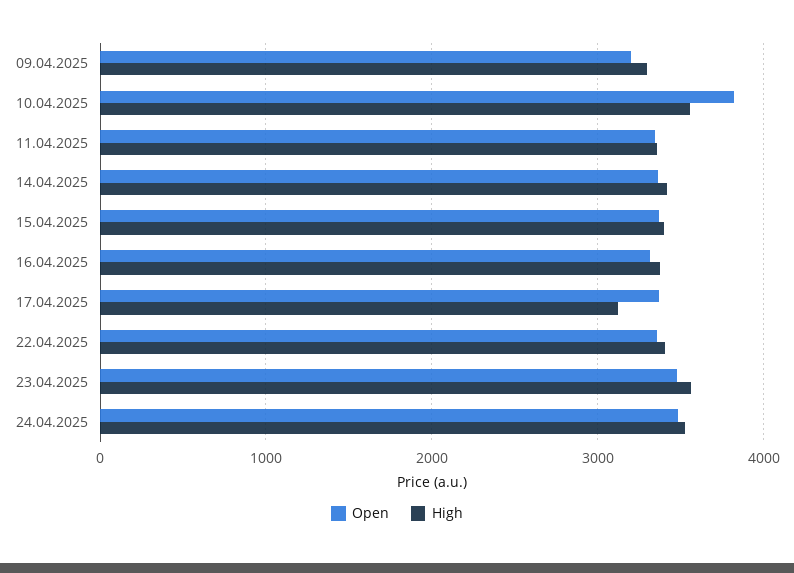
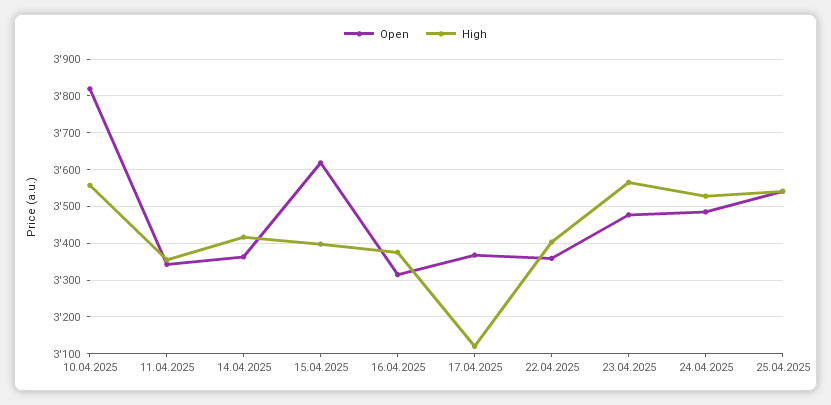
Open, 09.04.2025: 3200 -> none
High, 09.04.2025: 3300 -> none
Open, 15.04.2025: 3400 -> 3620
Open, 25.04.2025: none -> 3540
High, 25.04.2025: none -> 3540

